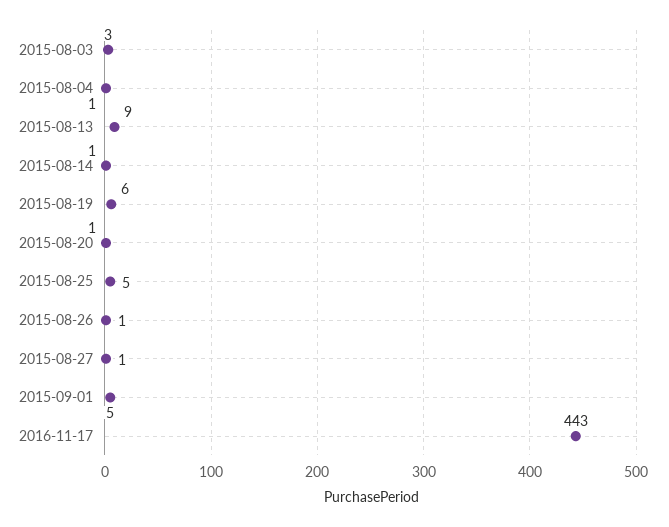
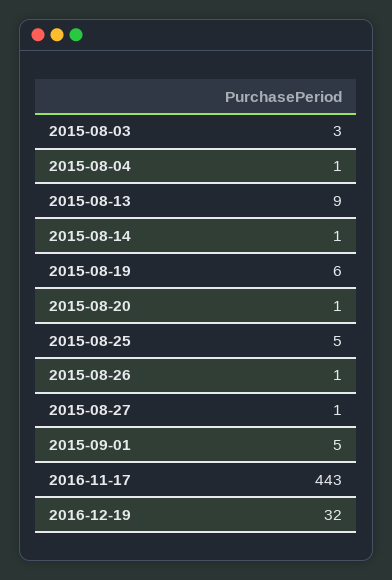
2016-12-19: none -> 32

